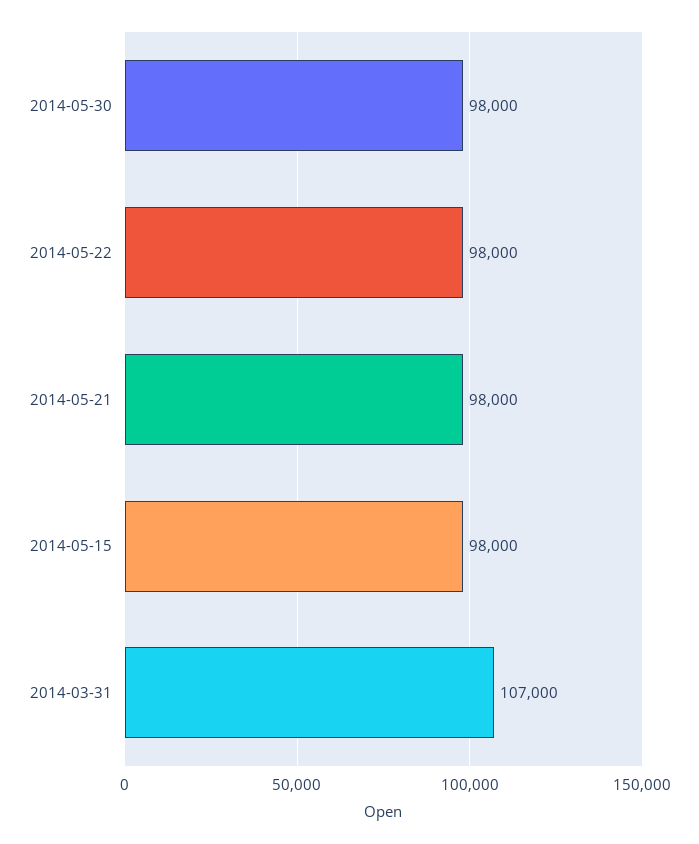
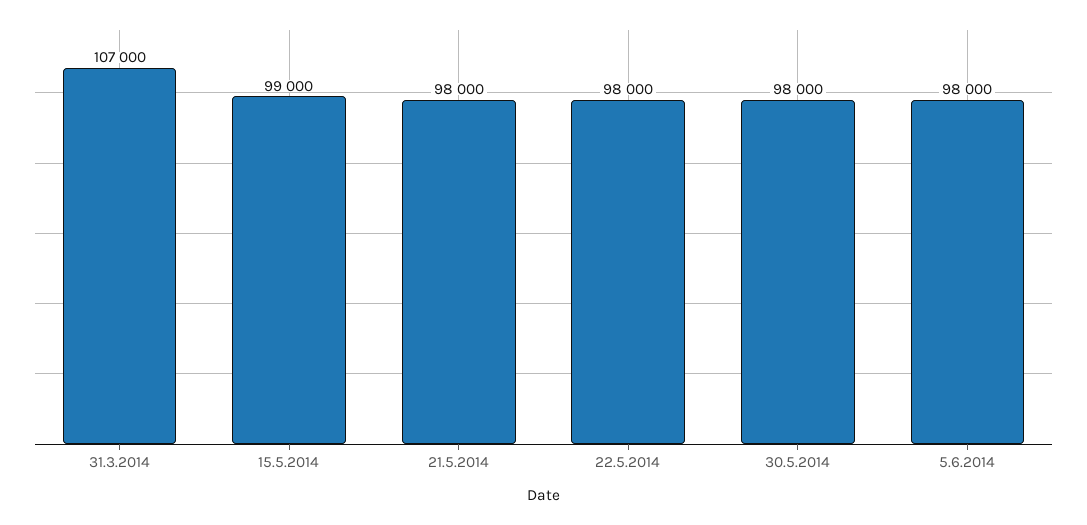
2014-05-15: 98000 -> 99000
5.6.2014: none -> 98000

